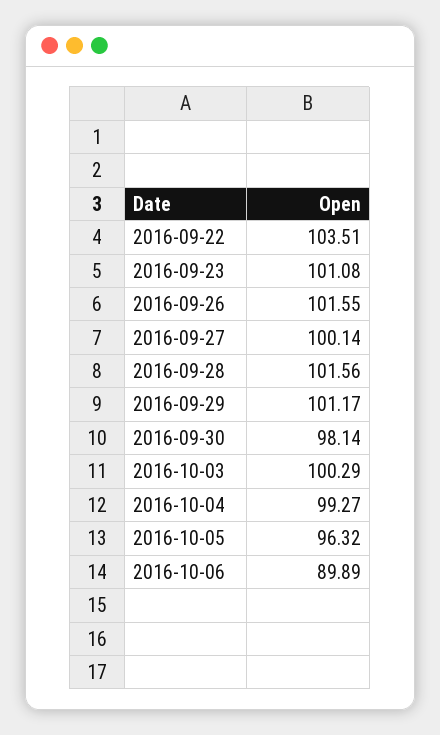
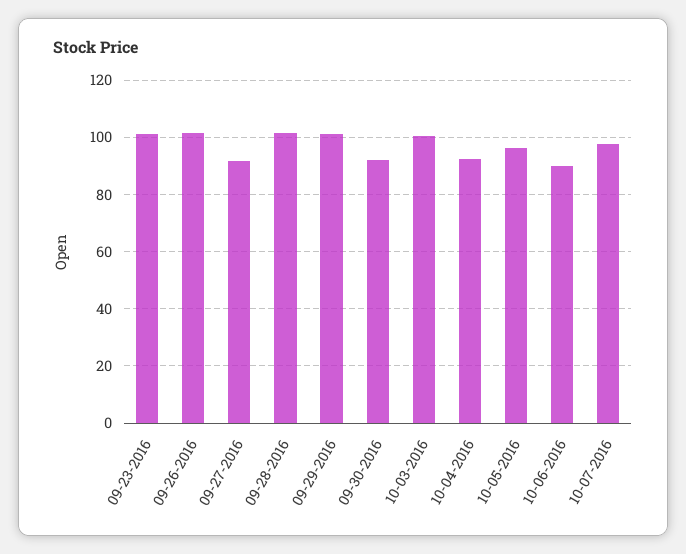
2016-09-22: 103.51 -> none
2016-09-27: 100.14 -> 92.5
2016-09-30: 98.14 -> 92.5
2016-10-04: 99.27 -> 92.5
10-07-2016: none -> 97.5

